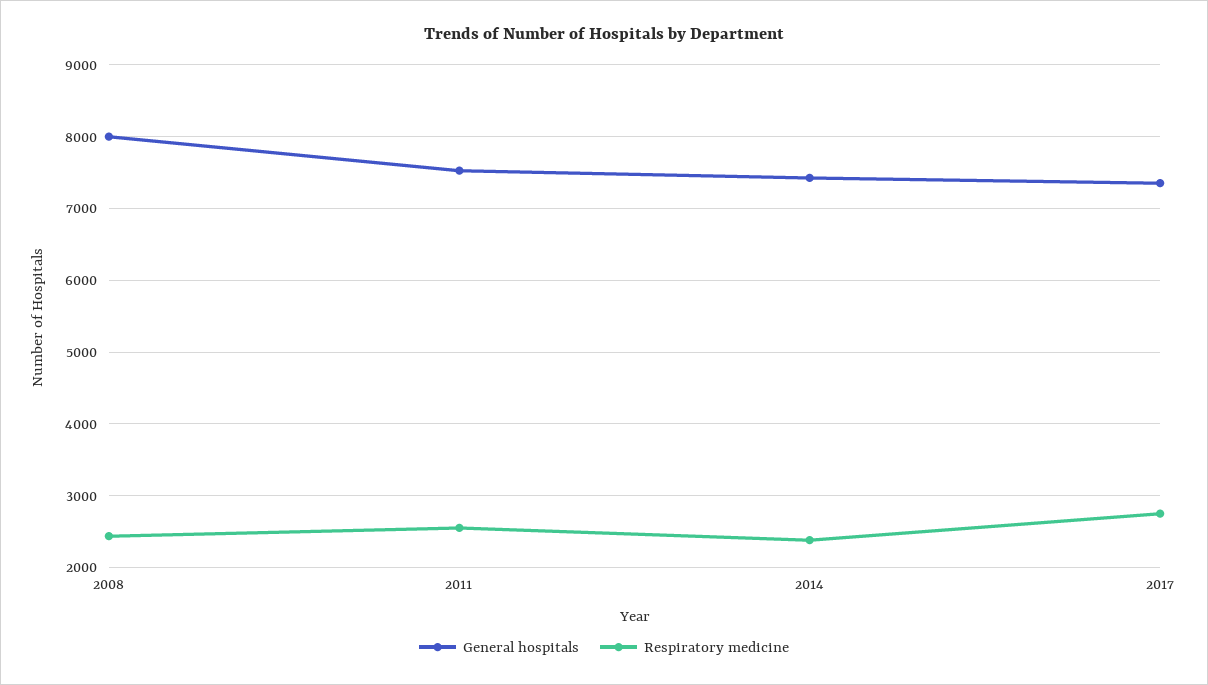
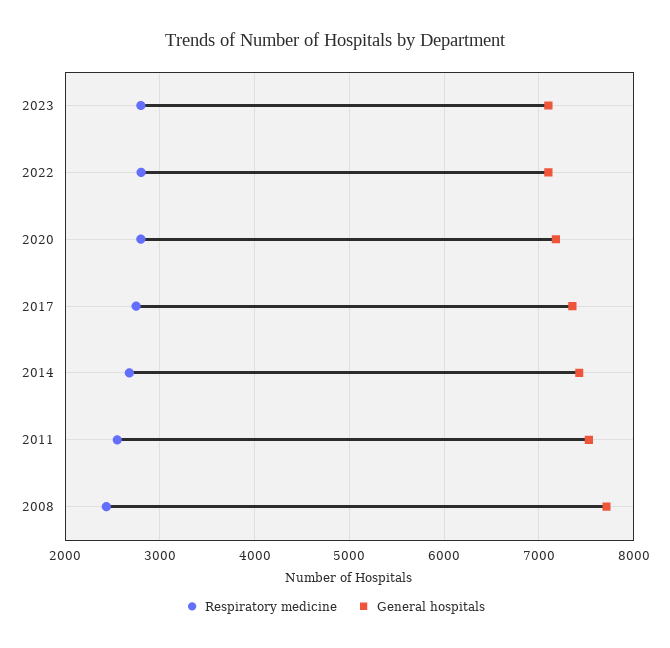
General hospitals, 2008: 8000 -> 7700
Respiratory medicine, 2014: 2400 -> 2700
Respiratory medicine, 2023: none -> 2800
General hospitals, 2023: none -> 7100
Respiratory medicine, 2022: none -> 2800
General hospitals, 2022: none -> 7100
Respiratory medicine, 2020: none -> 2800
General hospitals, 2020: none -> 7200

